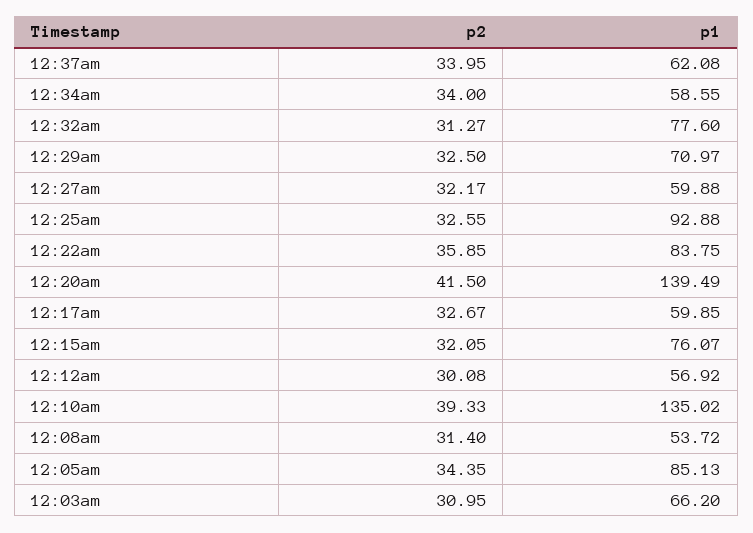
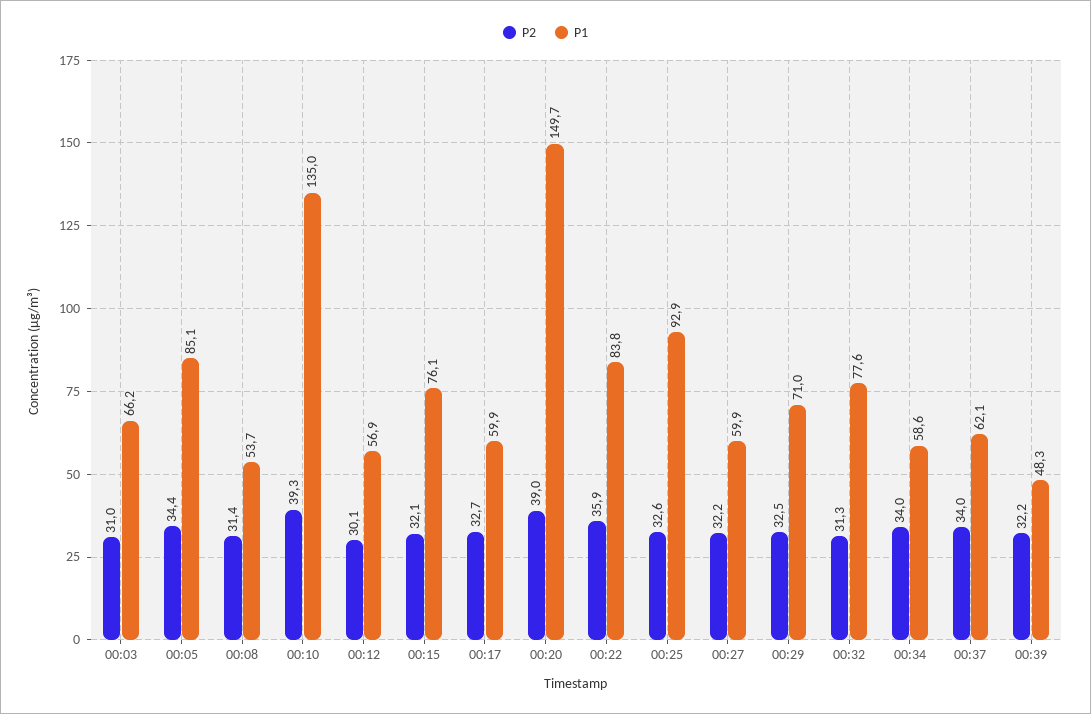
p2, 12:20am: 41.5 -> 39
p1, 12:20am: 139.49 -> 149.7
p2, 00:39: none -> 32.2
p1, 00:39: none -> 48.3

